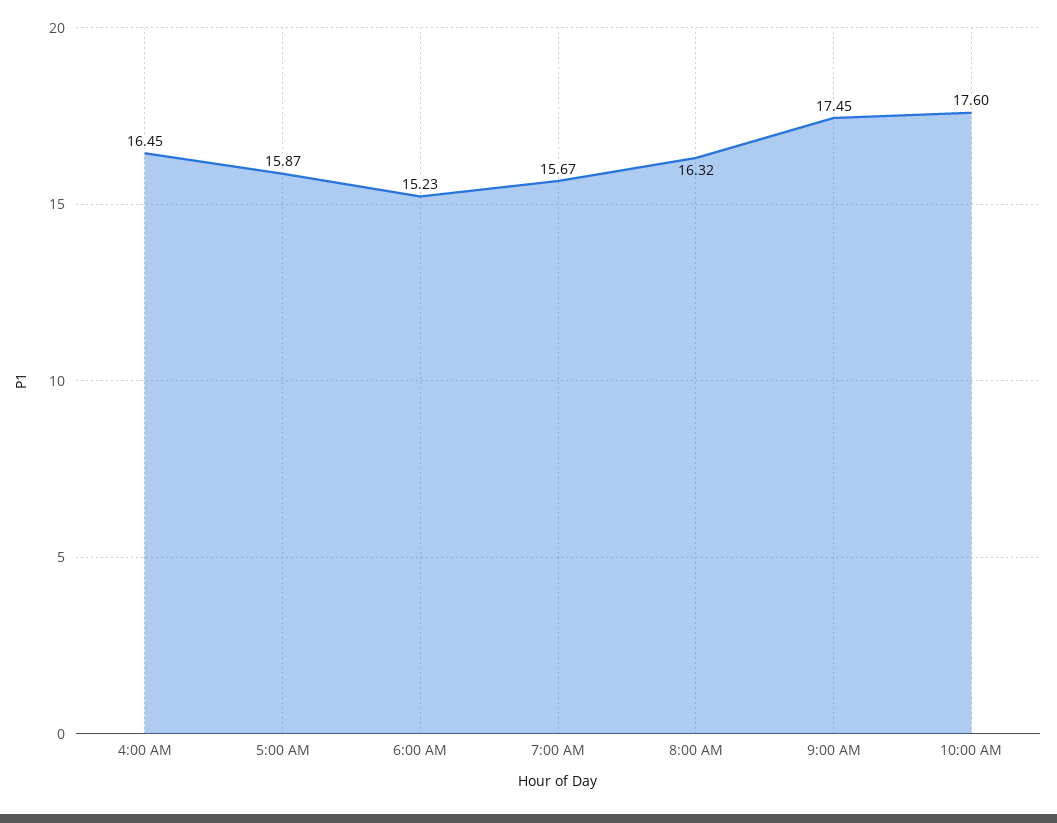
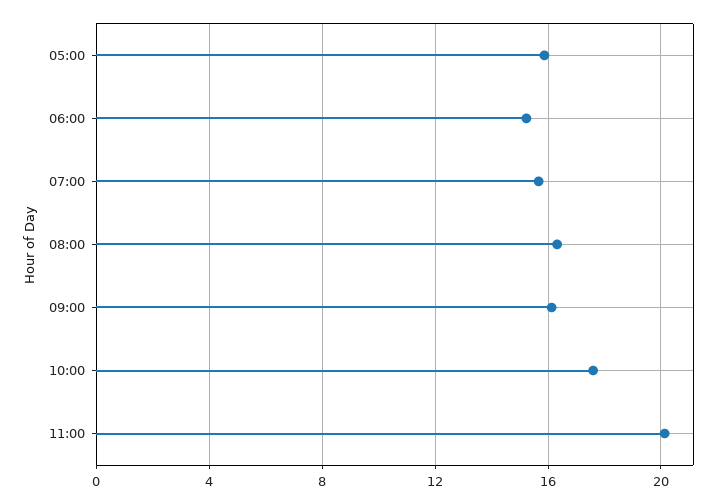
4:00 AM: 16.45 -> none
9:00 AM: 17.45 -> 16
11:00: none -> 20

